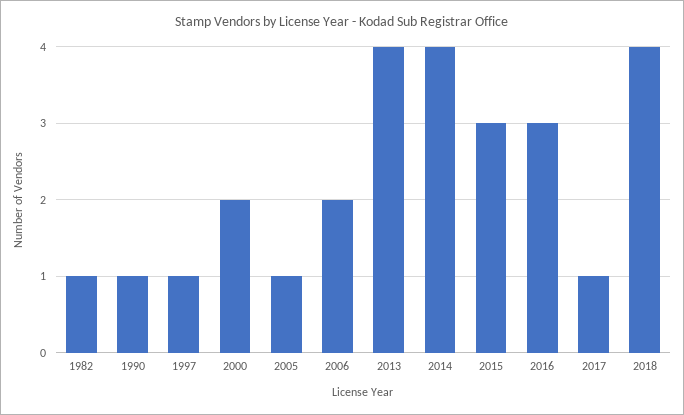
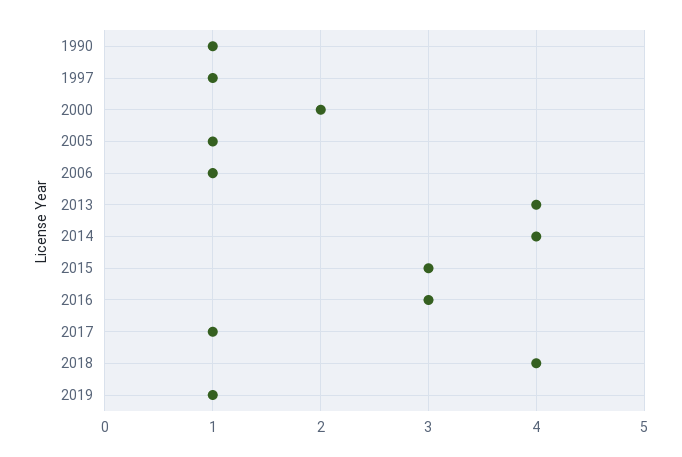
1982: 1 -> none
2006: 2 -> 1
2019: none -> 1

